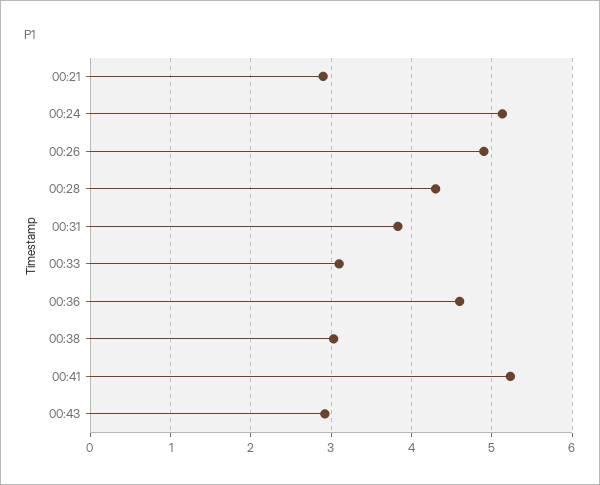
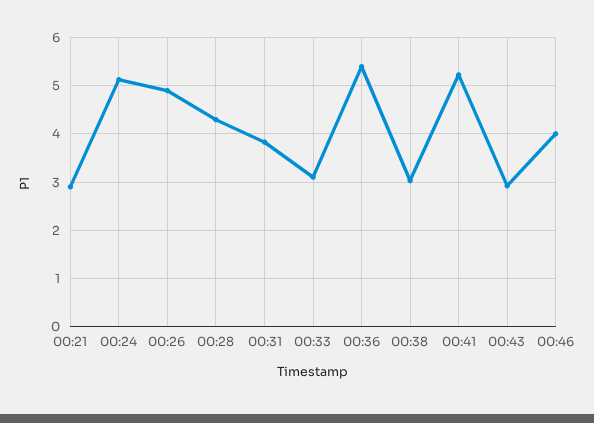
00:36: 4.6 -> 5.4
00:46: none -> 4

